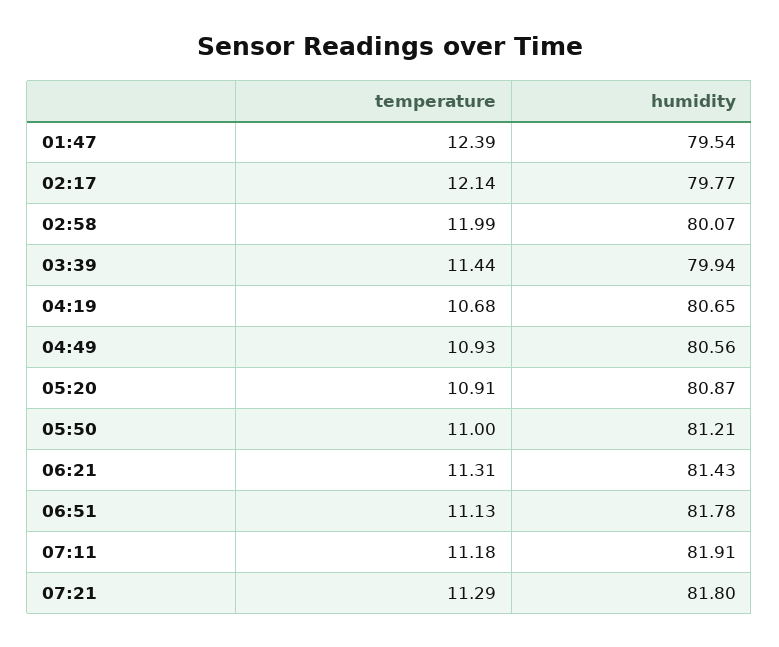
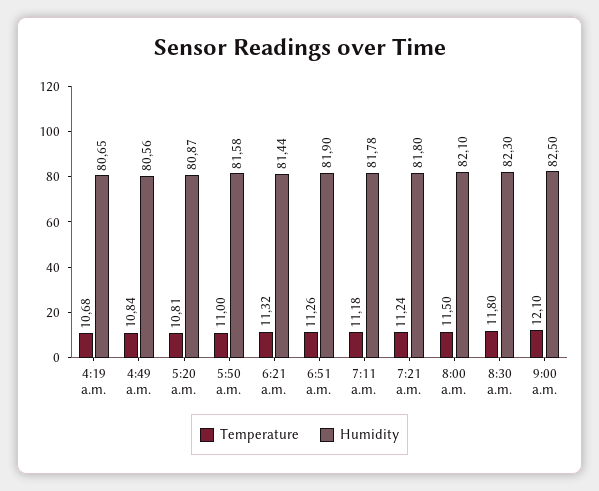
temperature, 01:47: 12.39 -> none
humidity, 01:47: 79.54 -> none
temperature, 02:17: 12.14 -> none
humidity, 02:17: 79.77 -> none
temperature, 02:58: 11.99 -> none
humidity, 02:58: 80.07 -> none
temperature, 03:39: 11.44 -> none
humidity, 03:39: 79.94 -> none
temperature, 04:49: 10.93 -> 10.84
temperature, 05:20: 10.91 -> 10.81
humidity, 05:50: 81.21 -> 81.58
temperature, 06:21: 11.31 -> 11.32
humidity, 06:21: 81.43 -> 81.44
temperature, 06:51: 11.13 -> 11.26
humidity, 06:51: 81.78 -> 81.9
humidity, 07:11: 81.91 -> 81.78
temperature, 07:21: 11.29 -> 11.24
temperature, 8:00 a.m.: none -> 11.5
humidity, 8:00 a.m.: none -> 82.1
temperature, 8:30 a.m.: none -> 11.8
humidity, 8:30 a.m.: none -> 82.3
temperature, 9:00 a.m.: none -> 12.1
humidity, 9:00 a.m.: none -> 82.5

